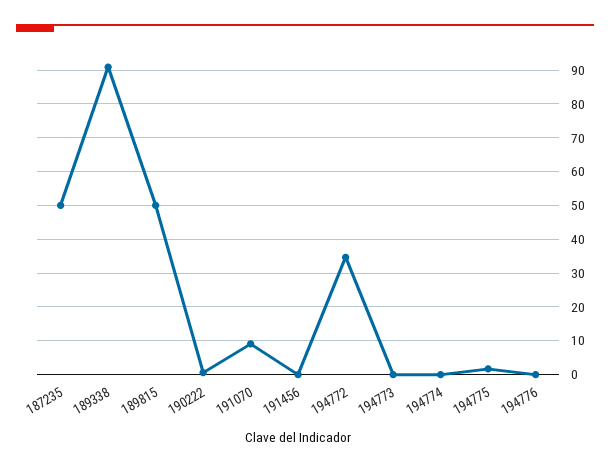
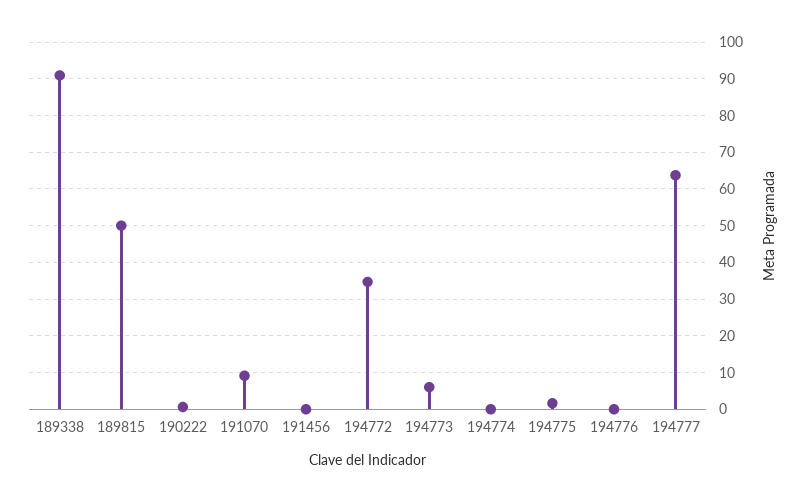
187235: 50 -> none
194773: 0 -> 6
194777: none -> 64

